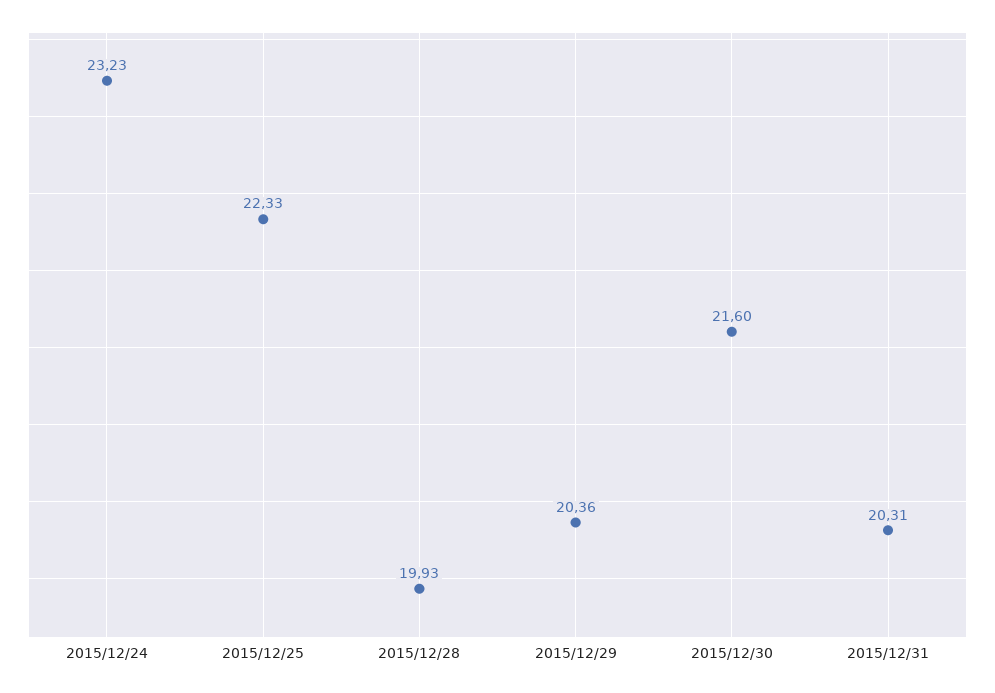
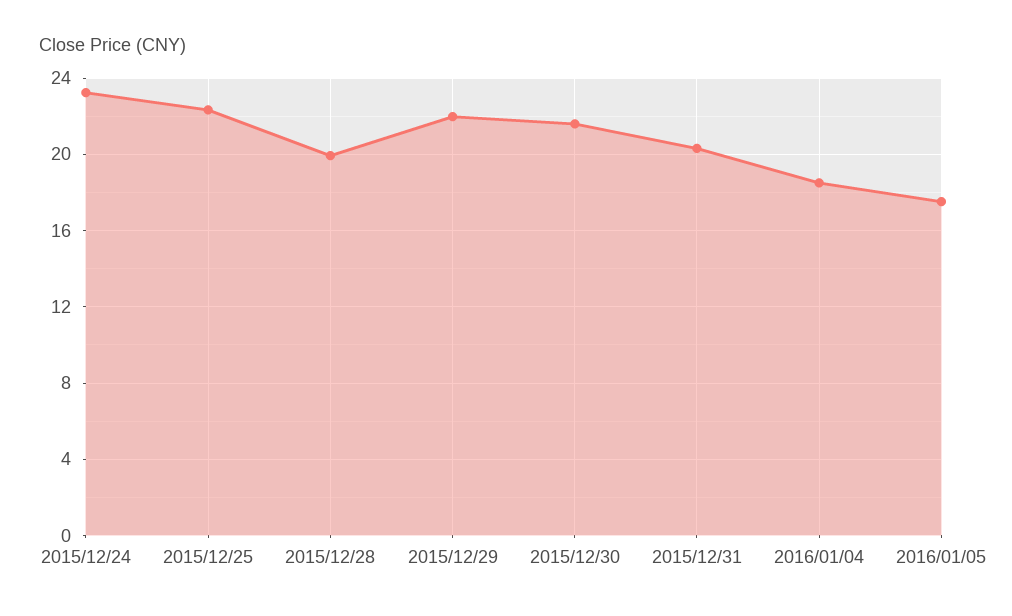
2015/12/29: 20.36 -> 22
2016/01/04: none -> 18.5
2016/01/05: none -> 17.5

